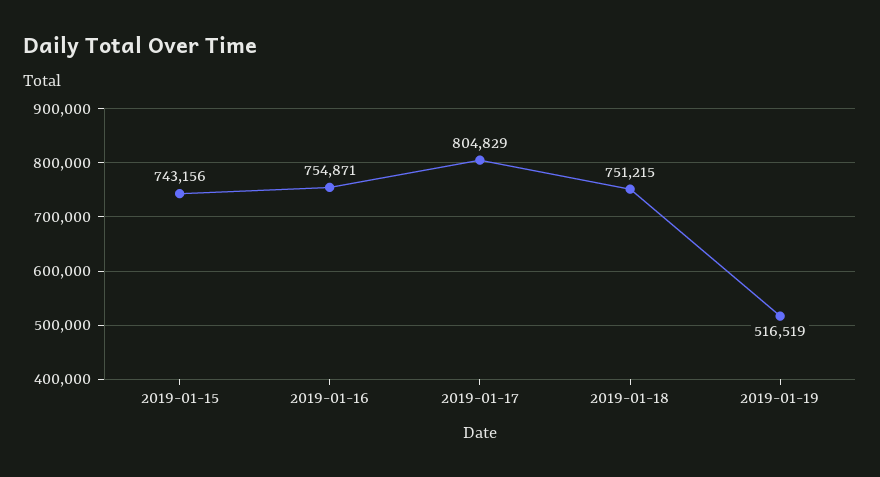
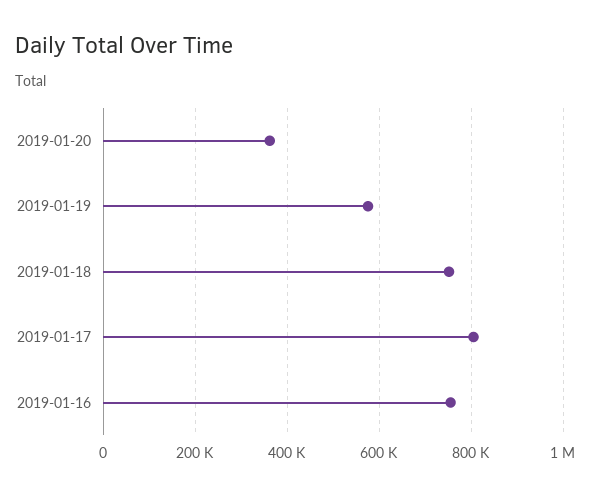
2019-01-15: 743156 -> none
2019-01-19: 516519 -> 580000
2019-01-20: none -> 360000

